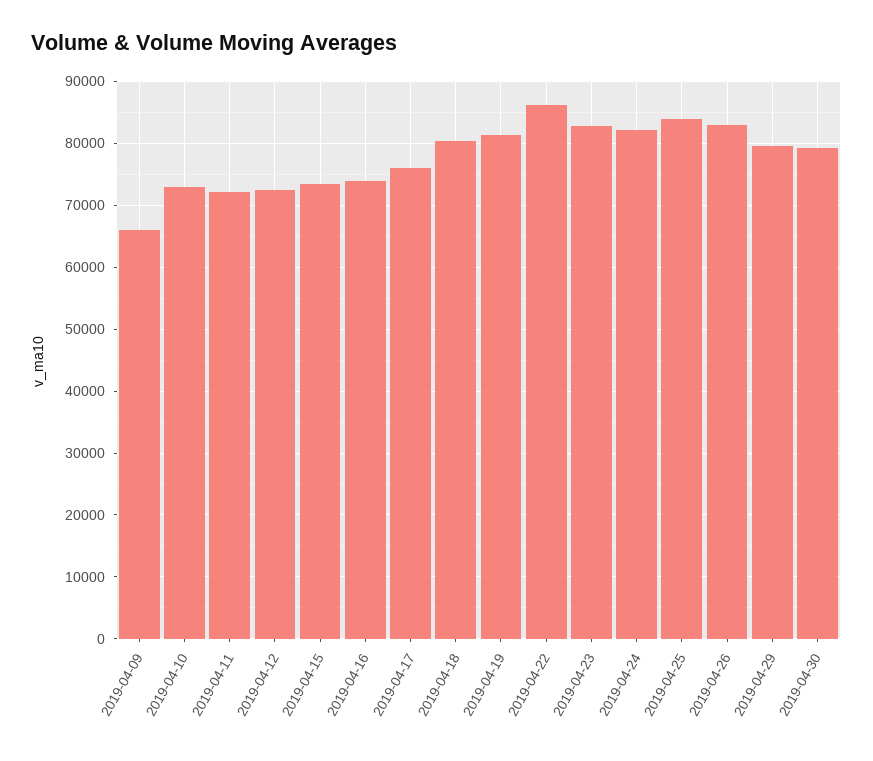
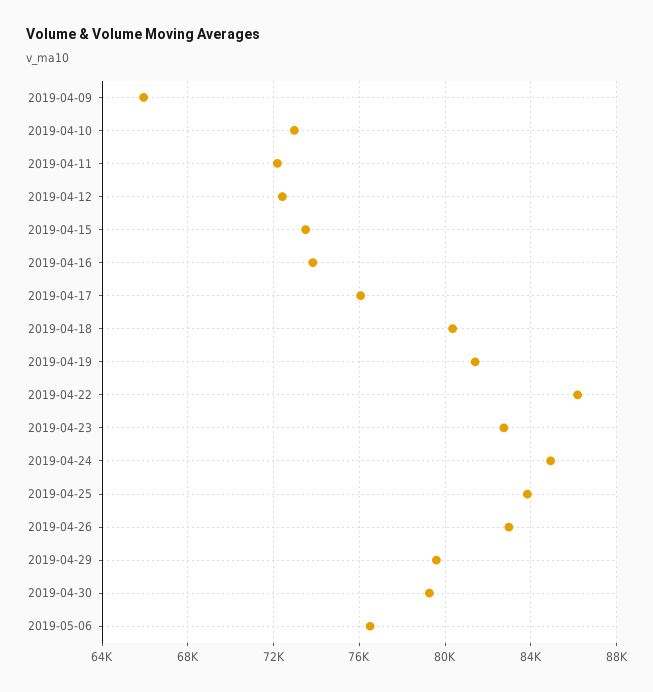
2019-04-24: 82000 -> 85000
2019-05-06: none -> 76500

